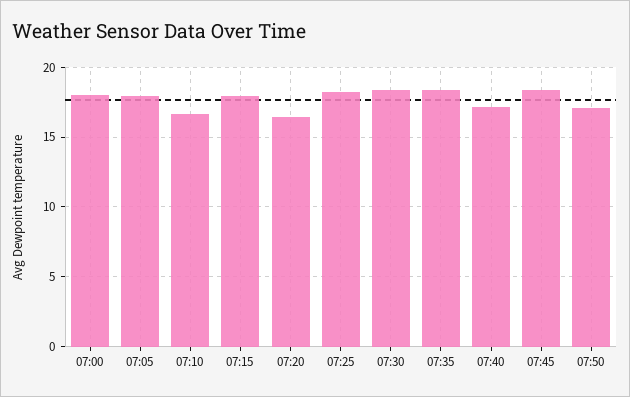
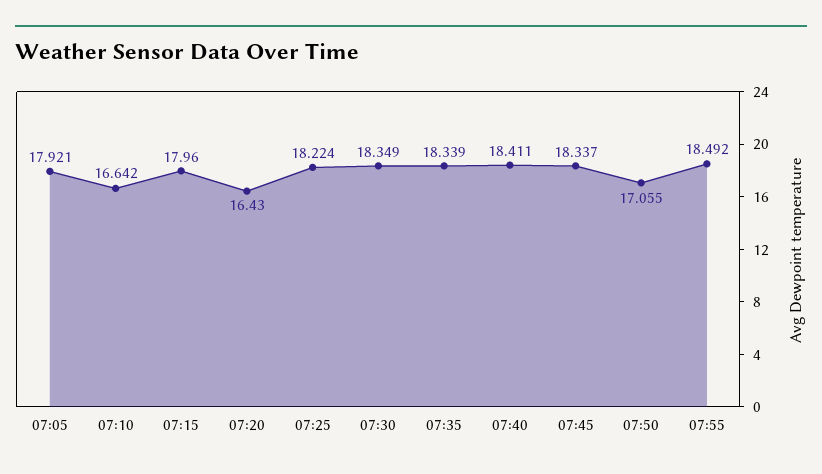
07:00: 18 -> none
07:40: 17 -> 18.411
07:55: none -> 18.492

